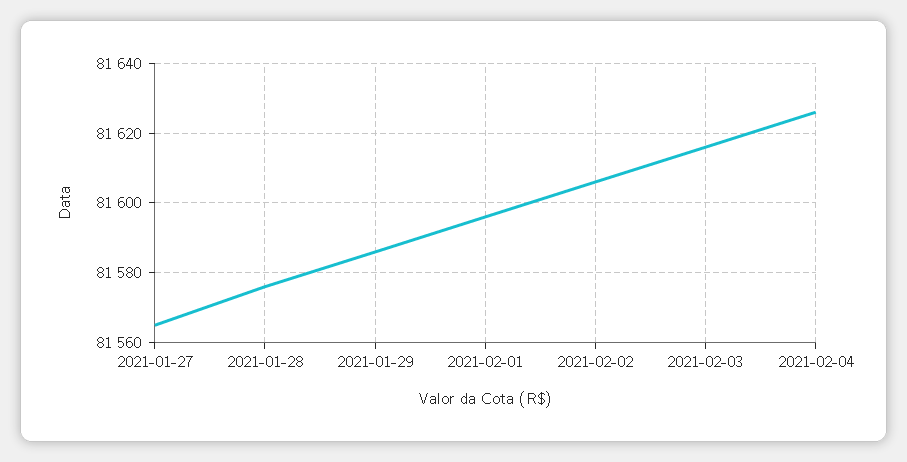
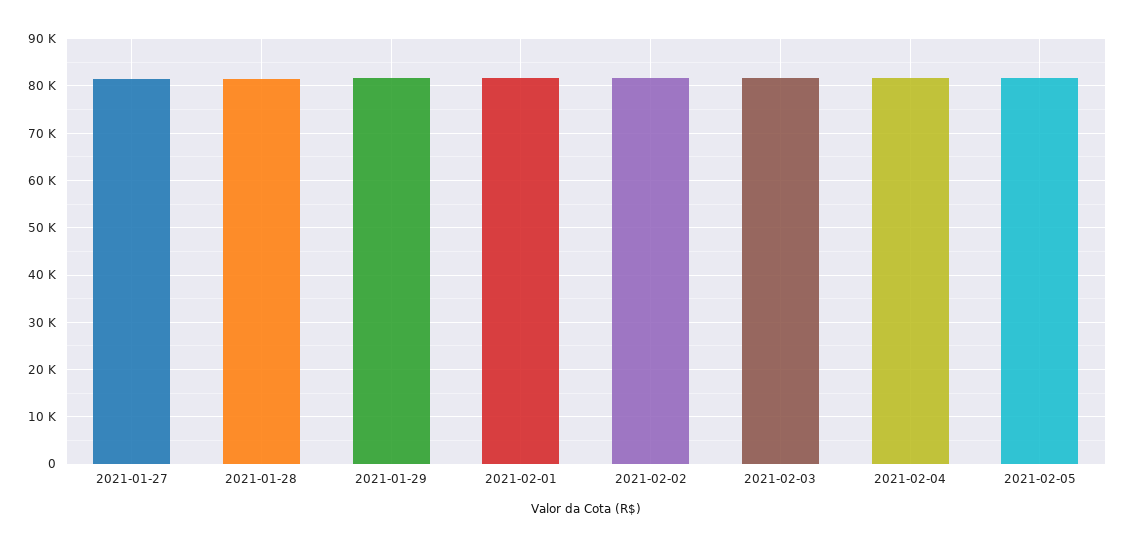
2021-02-05: none -> 82000

